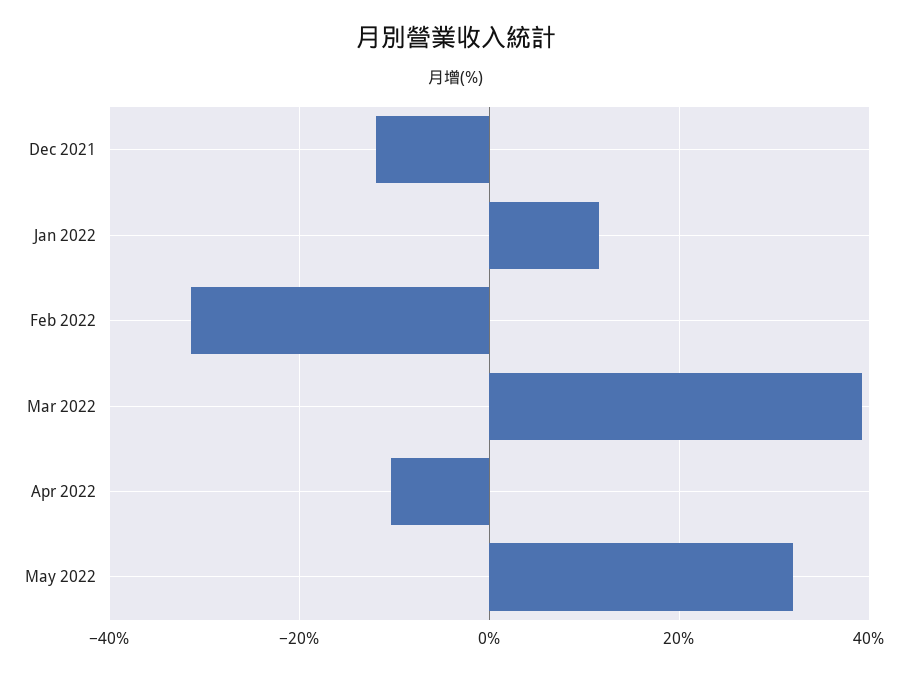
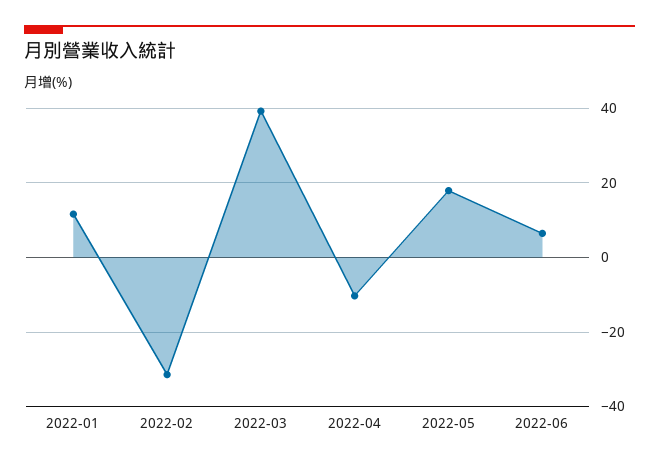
Dec 2021: -12 -> none
May 2022: 32 -> 18
2022-06: none -> 6

